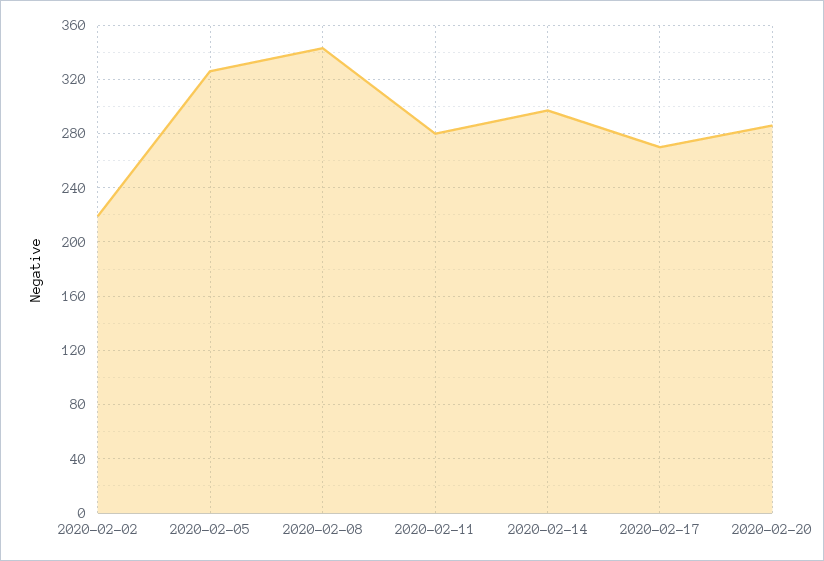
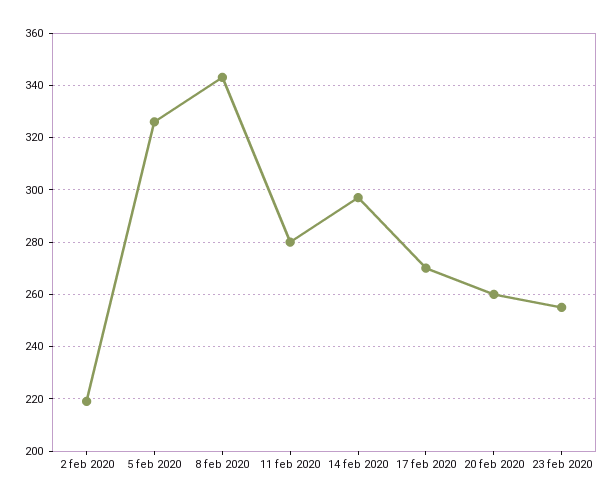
2020-02-20: 285 -> 260
23 feb 2020: none -> 255

